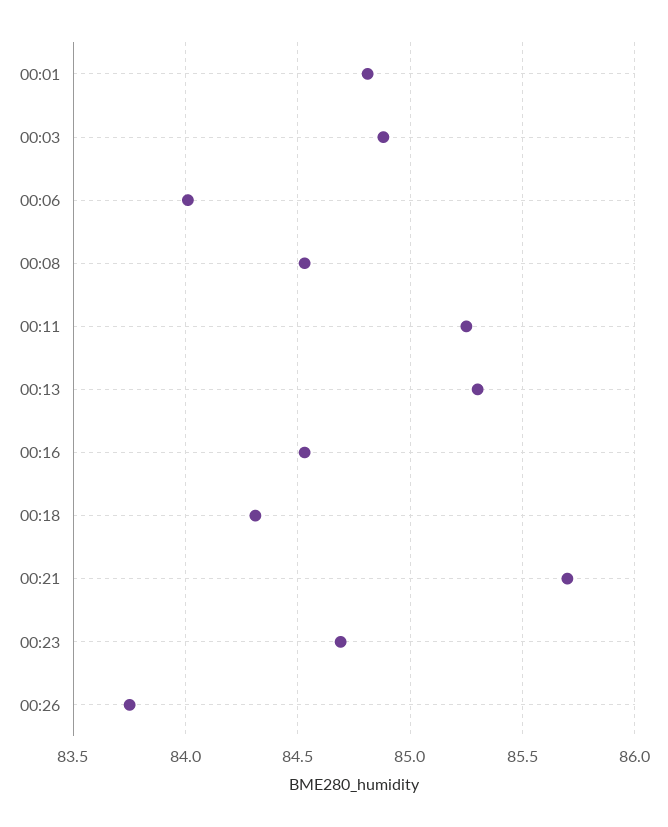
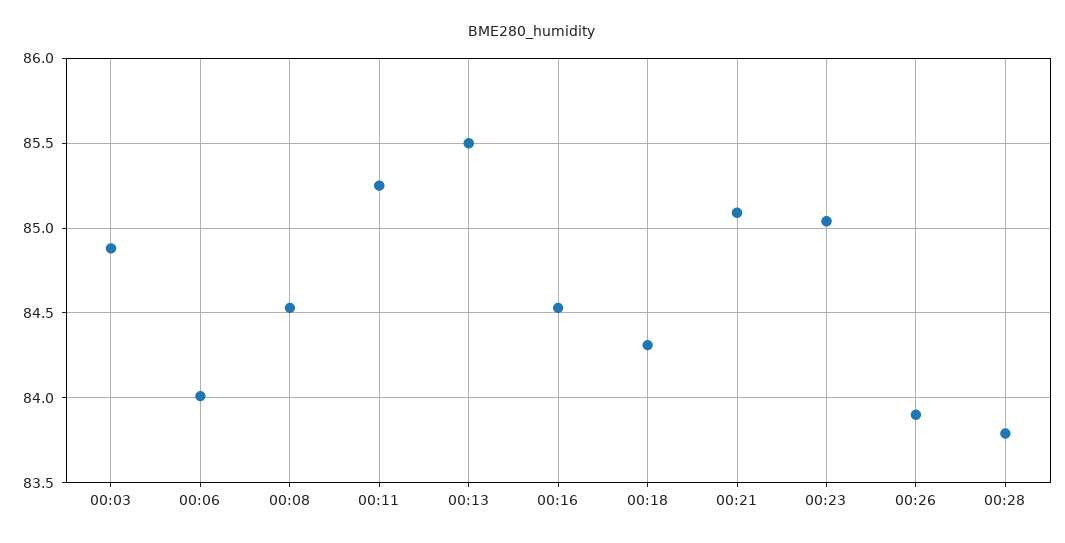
00:01: 84.8 -> none
00:13: 85.3 -> 85.5
00:21: 85.7 -> 85.1
00:23: 84.7 -> 85.05
00:26: 83.75 -> 83.9
00:28: none -> 83.8

